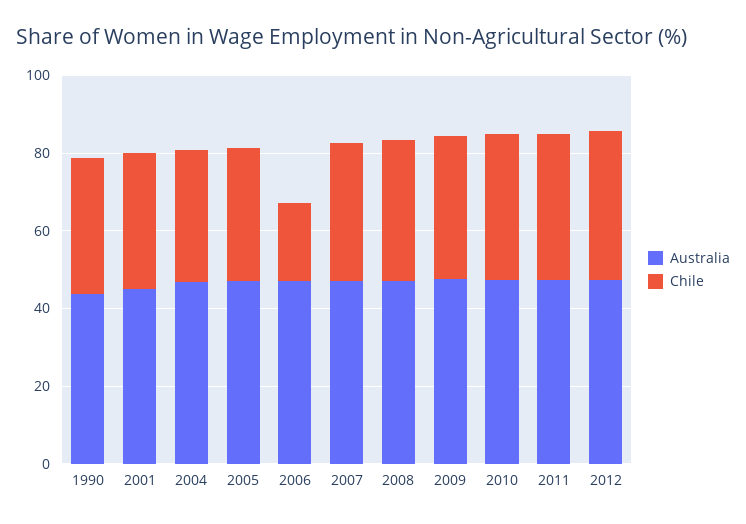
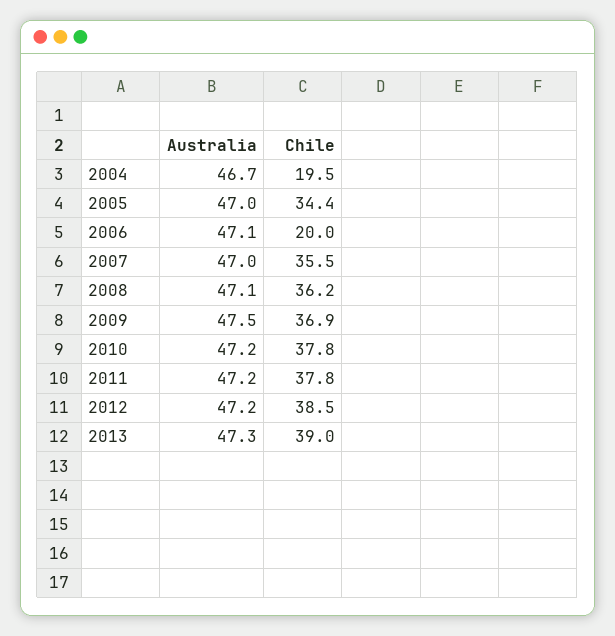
Australia, 1990: 45 -> none
Chile, 1990: 35 -> none
Australia, 2001: 45 -> none
Chile, 2001: 35 -> none
Chile, 2004: 35 -> 19.5
Australia, 2013: none -> 47.3
Chile, 2013: none -> 39

